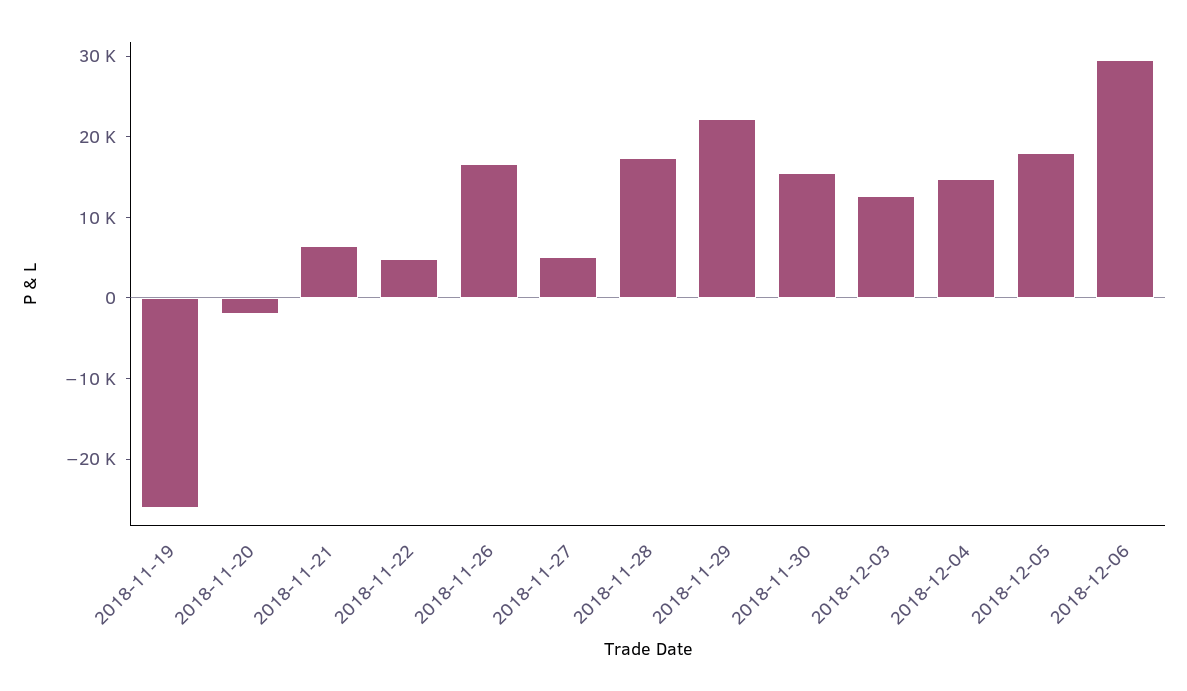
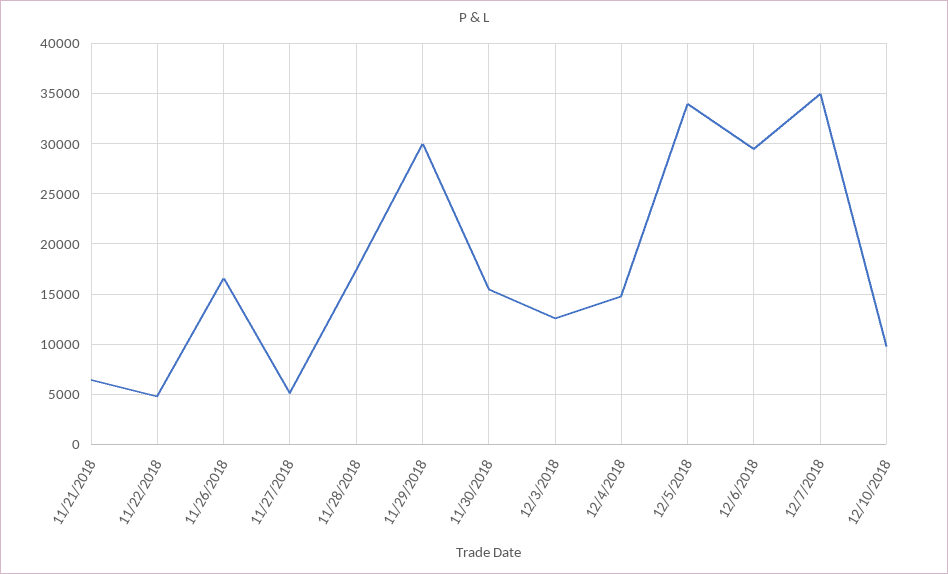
2018-11-19: -26000 -> none
2018-11-20: -2000 -> none
2018-11-29: 22000 -> 30000
2018-12-05: 18000 -> 34000
12/7/2018: none -> 35000
12/10/2018: none -> 10000

